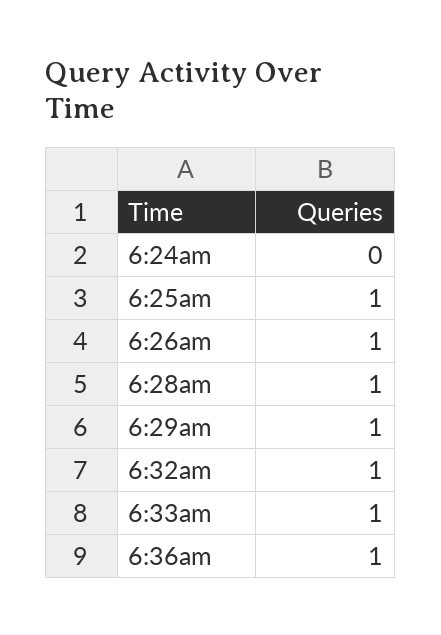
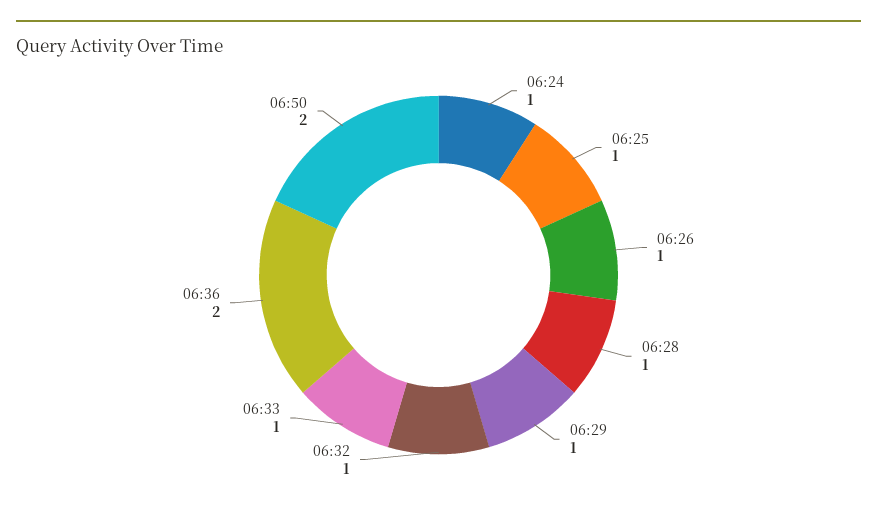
6:24am: 0 -> 1
6:36am: 1 -> 2
06:50: none -> 2

